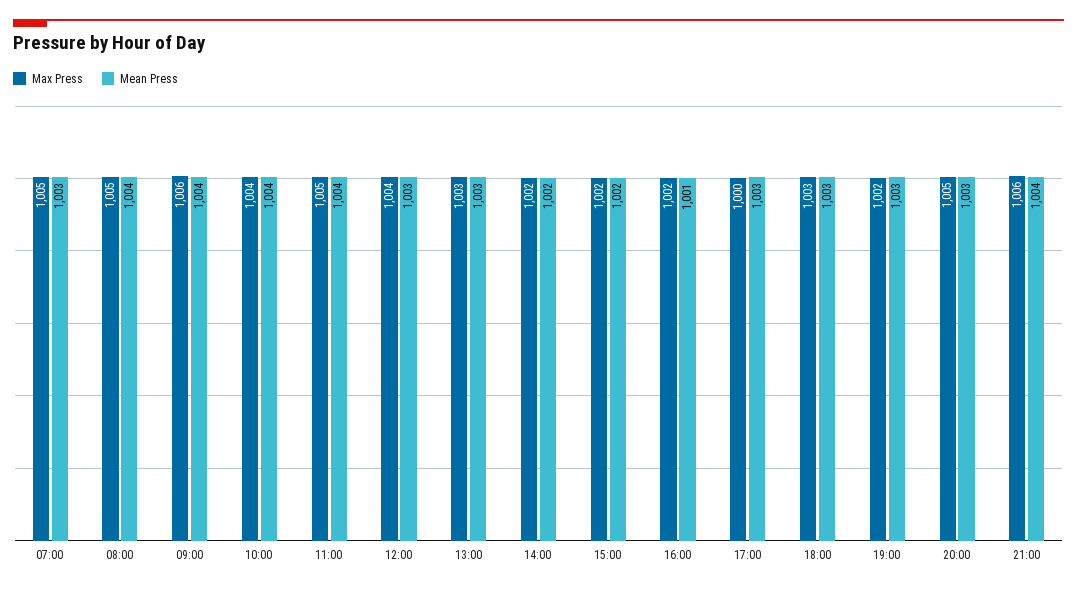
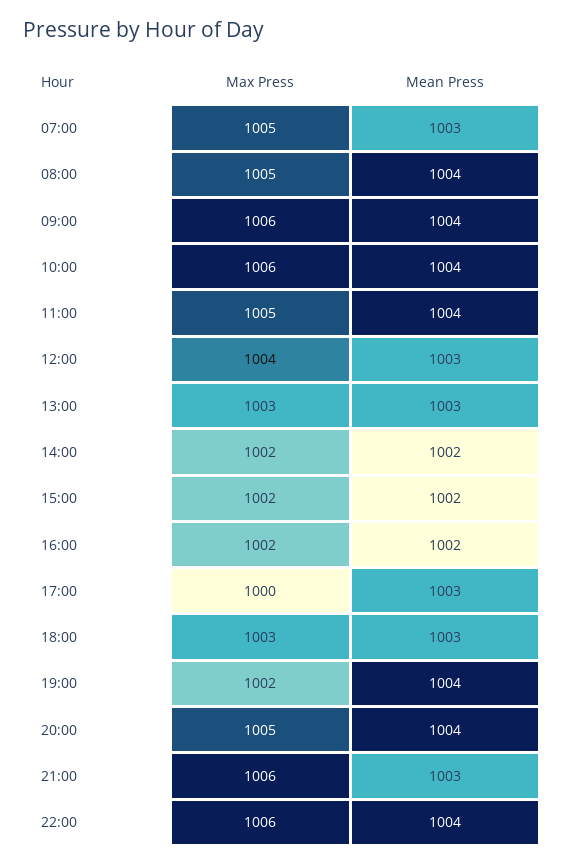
Max Press, 10:00: 1004 -> 1006
Mean Press, 16:00: 1001 -> 1002
Mean Press, 19:00: 1003 -> 1004
Mean Press, 20:00: 1003 -> 1004
Mean Press, 21:00: 1004 -> 1003
Max Press, 22:00: none -> 1006
Mean Press, 22:00: none -> 1004

